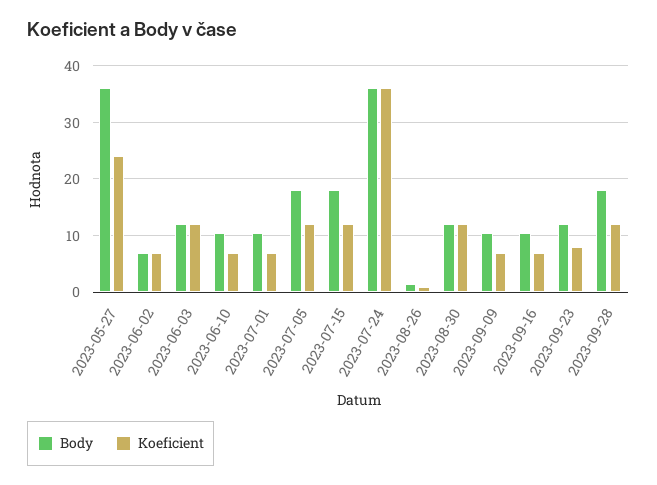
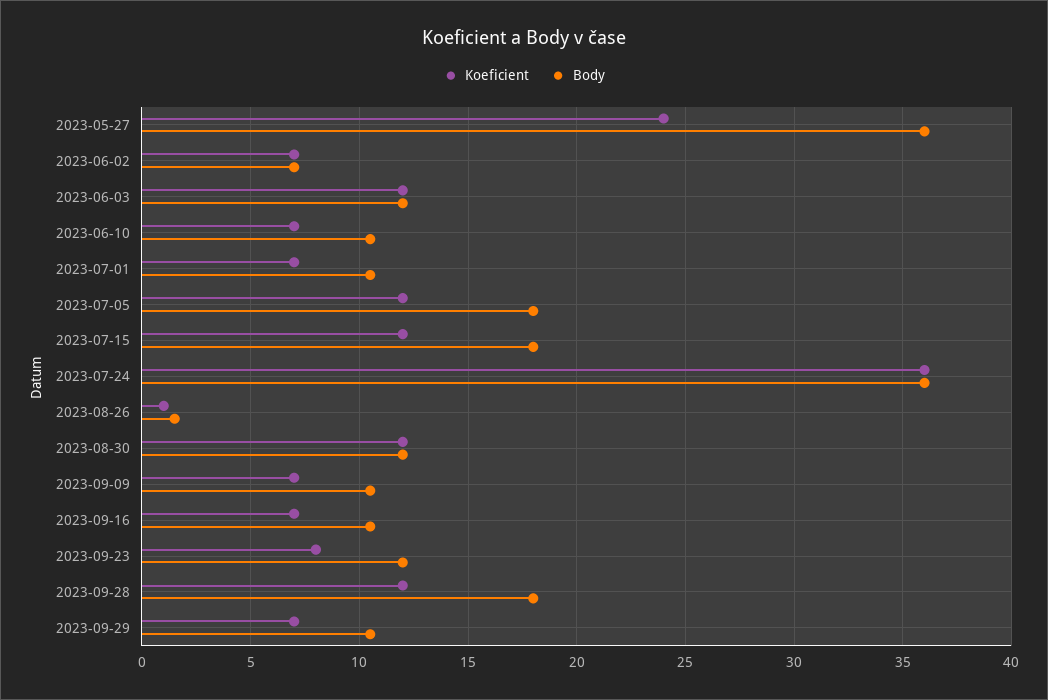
Koeficient, 2023-09-29: none -> 7
Body, 2023-09-29: none -> 10.5

